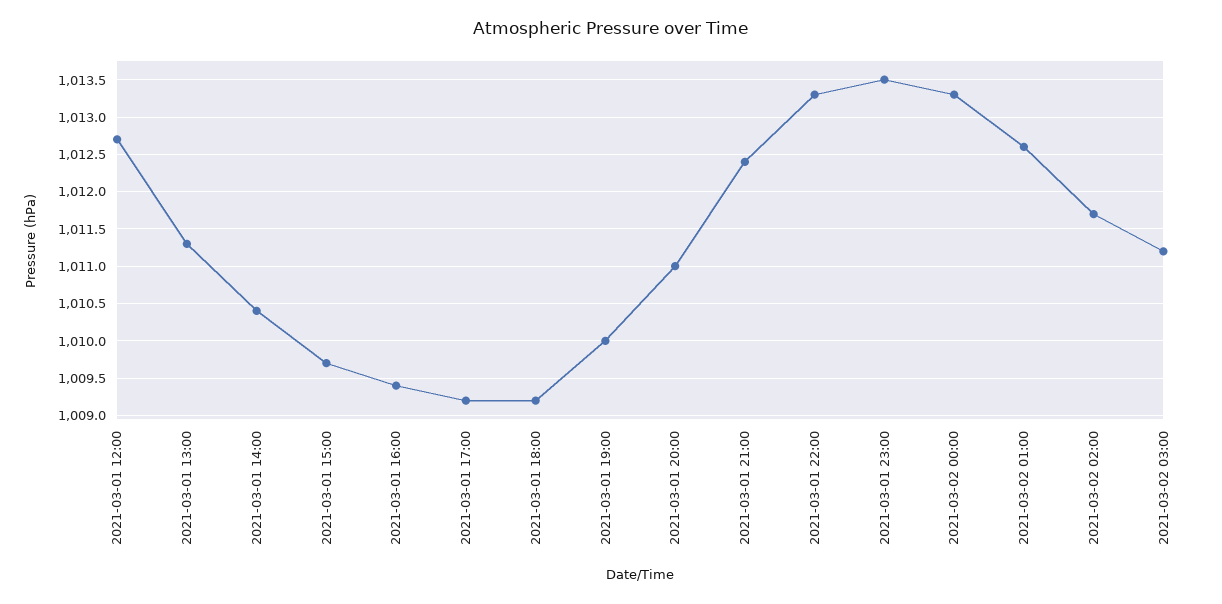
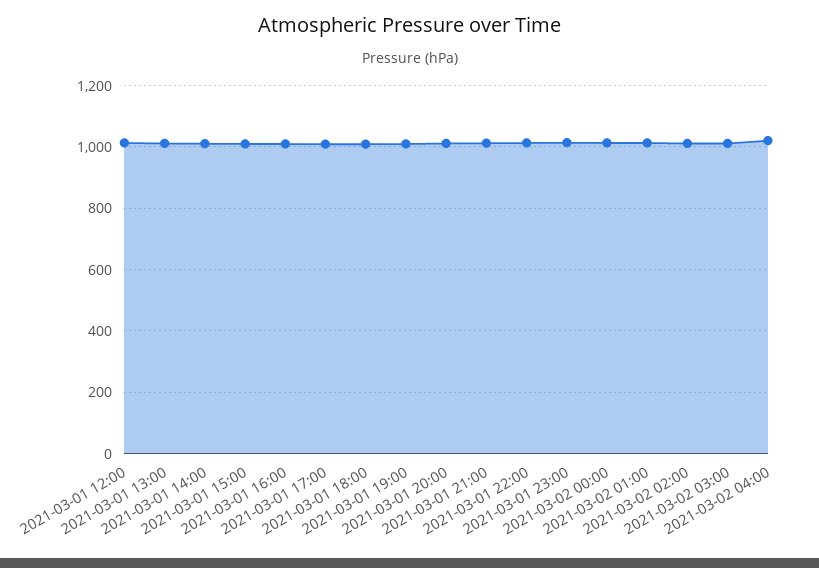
2021-03-02 04:00: none -> 1020

